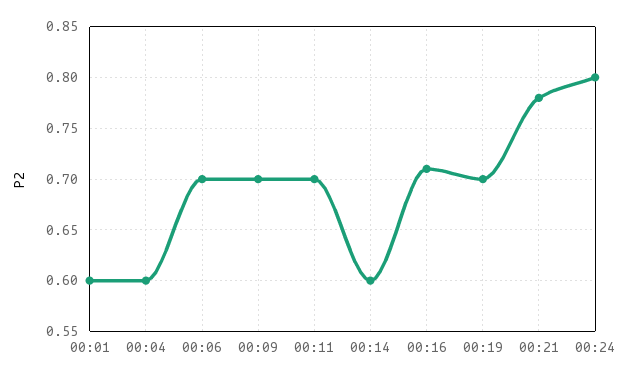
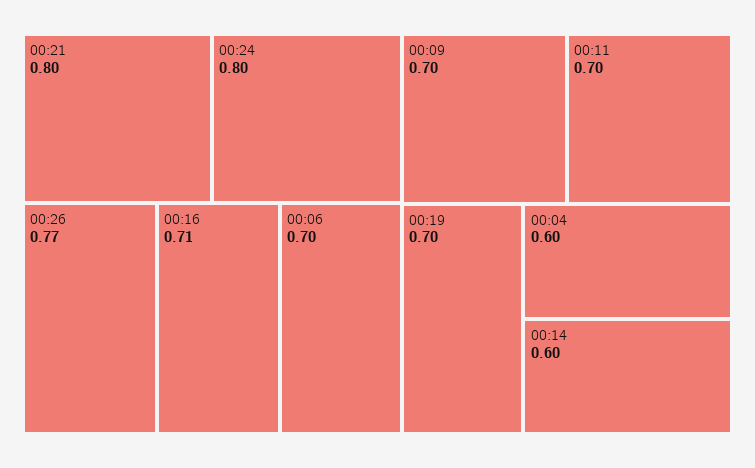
00:01: 0.6 -> none
00:21: 0.78 -> 0.8
00:26: none -> 0.77

